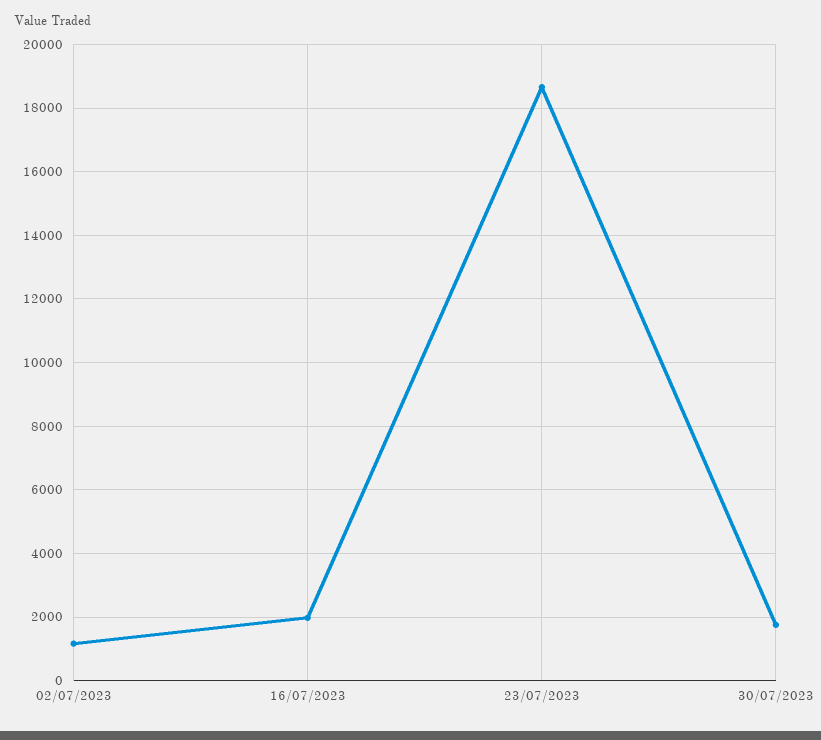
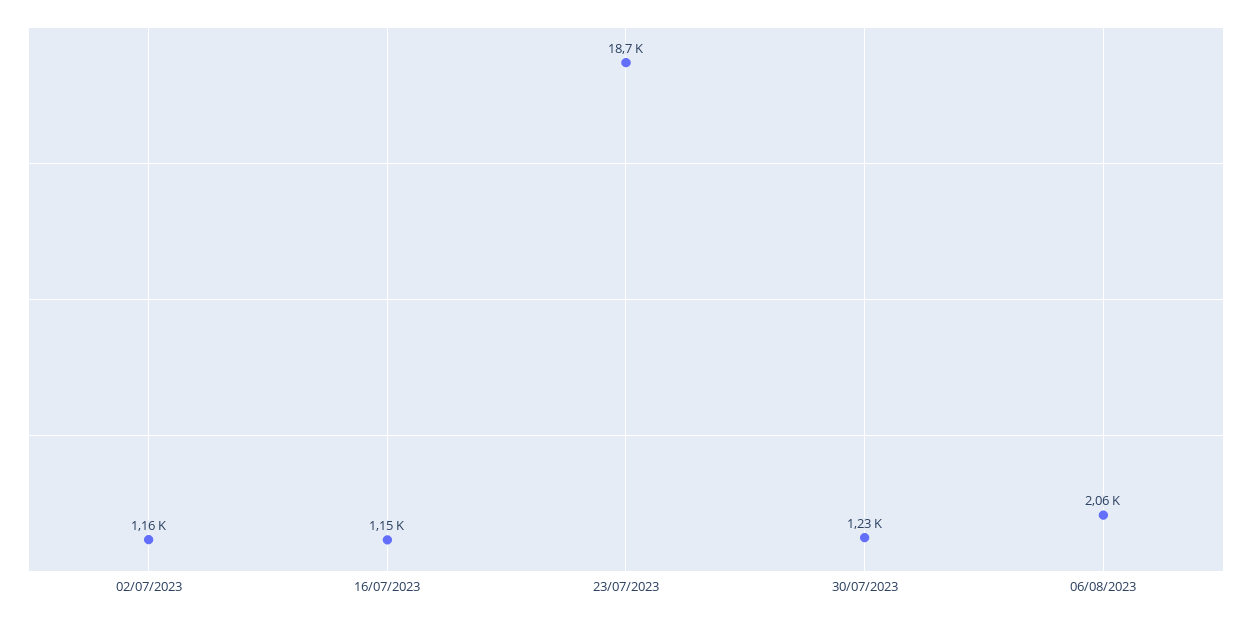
16/07/2023: 2000 -> 1150
30/07/2023: 1800 -> 1230
06/08/2023: none -> 2060

